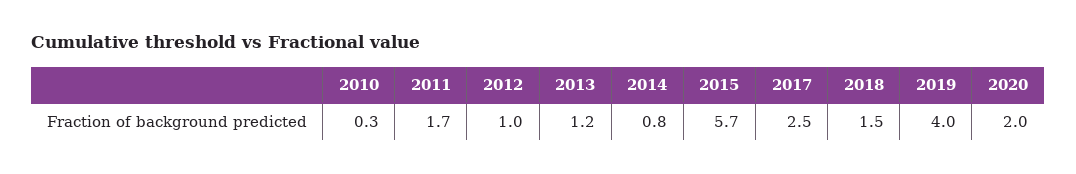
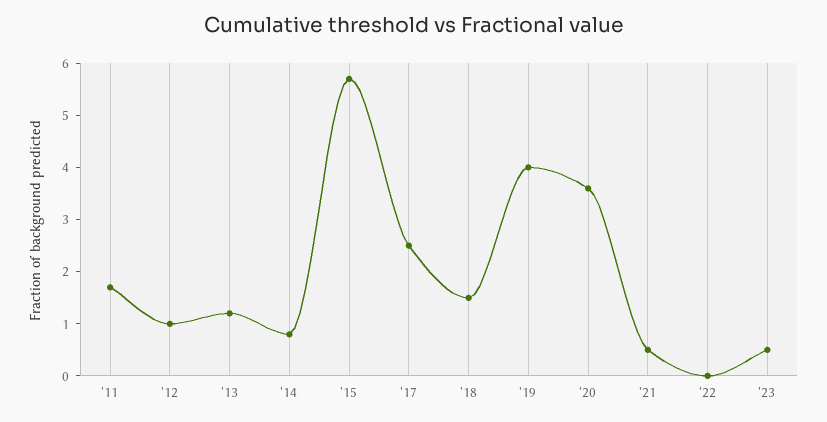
2010: 0.3 -> none
2020: 2 -> 3.5
'21: none -> 0.5
'22: none -> 0
'23: none -> 0.5

